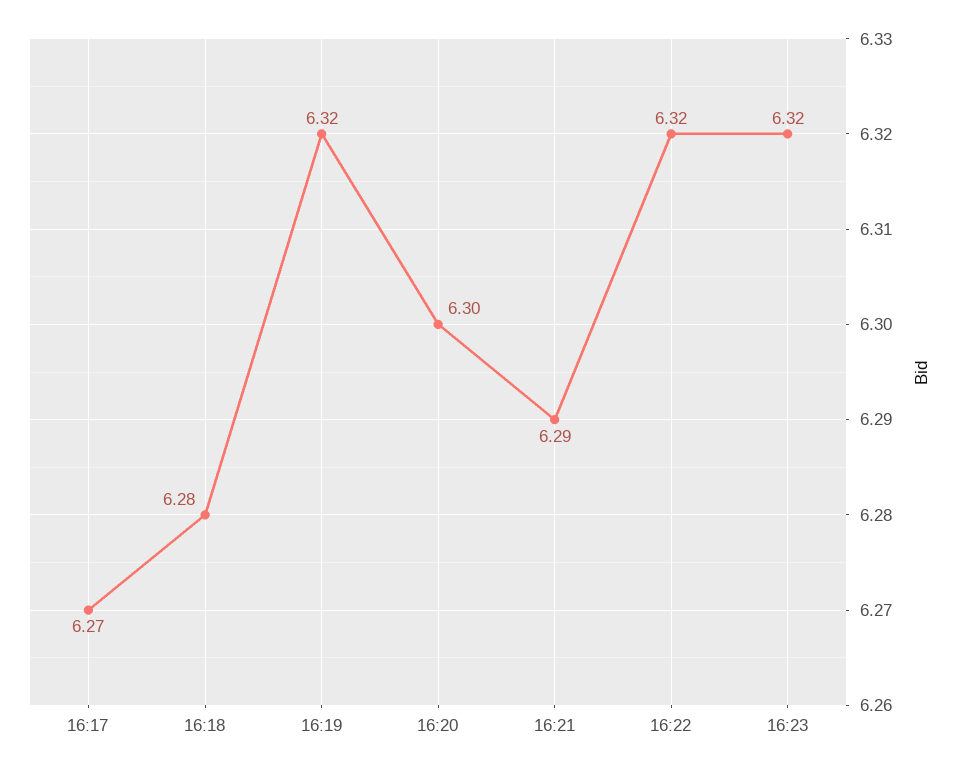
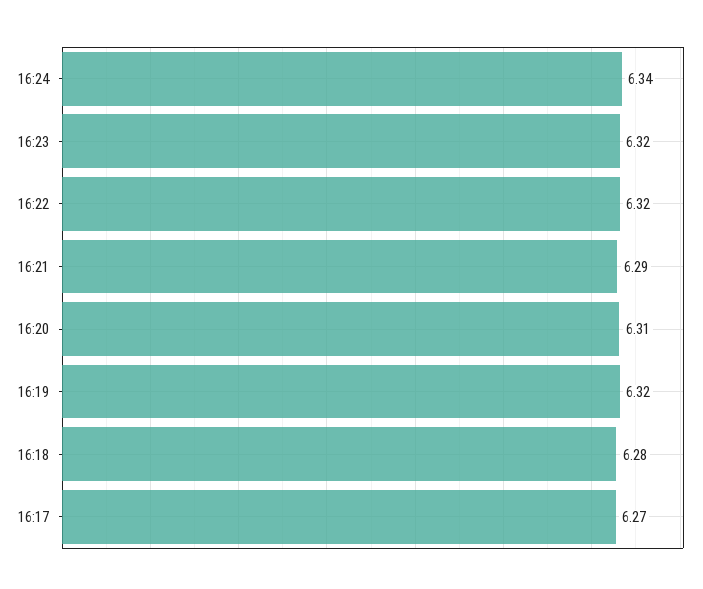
16:20: 6.3 -> 6.31
16:24: none -> 6.34

